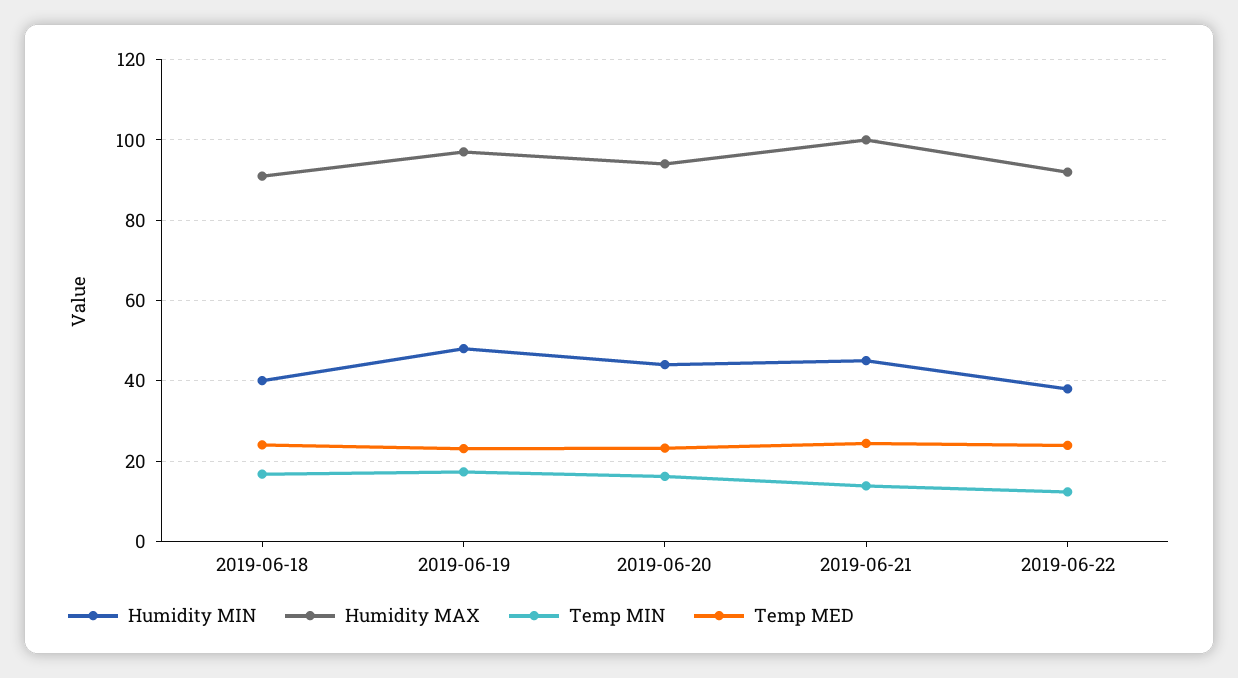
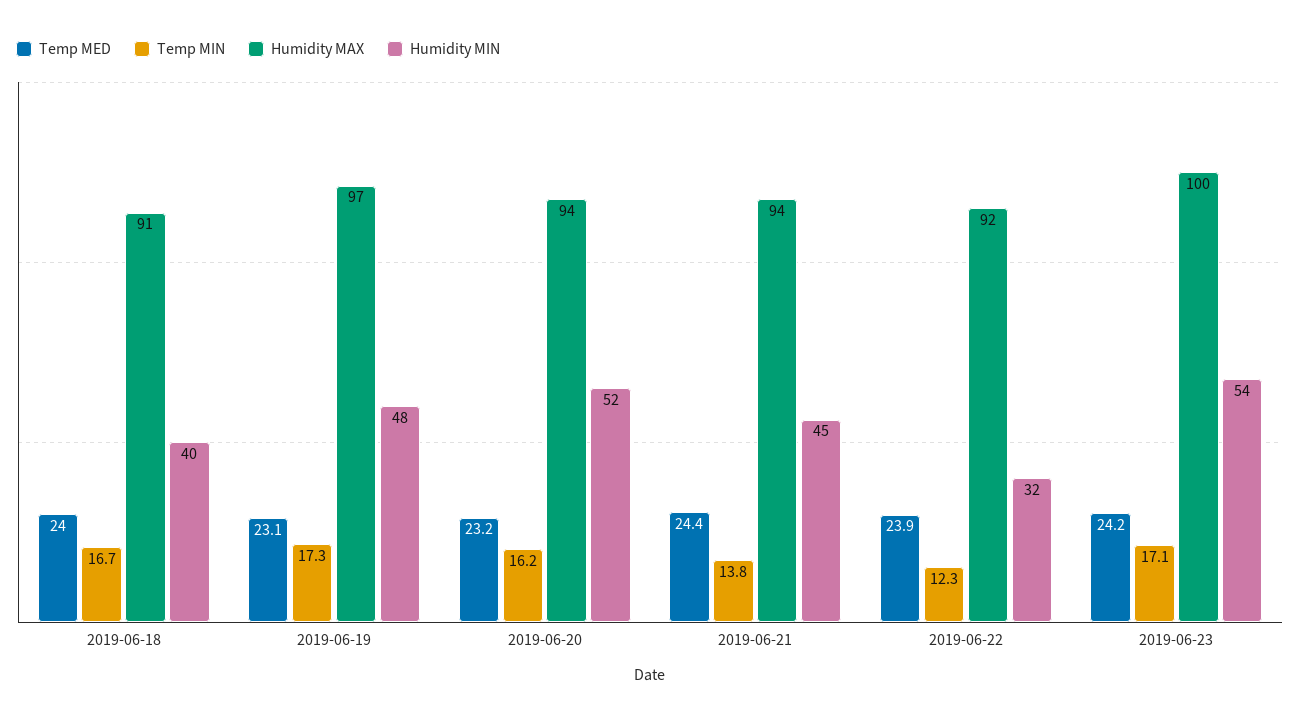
Humidity MIN, 2019-06-20: 44 -> 52
Humidity MAX, 2019-06-21: 100 -> 94
Humidity MIN, 2019-06-22: 38 -> 32
Temp MED, 2019-06-23: none -> 24.2
Temp MIN, 2019-06-23: none -> 17.1
Humidity MAX, 2019-06-23: none -> 100
Humidity MIN, 2019-06-23: none -> 54

